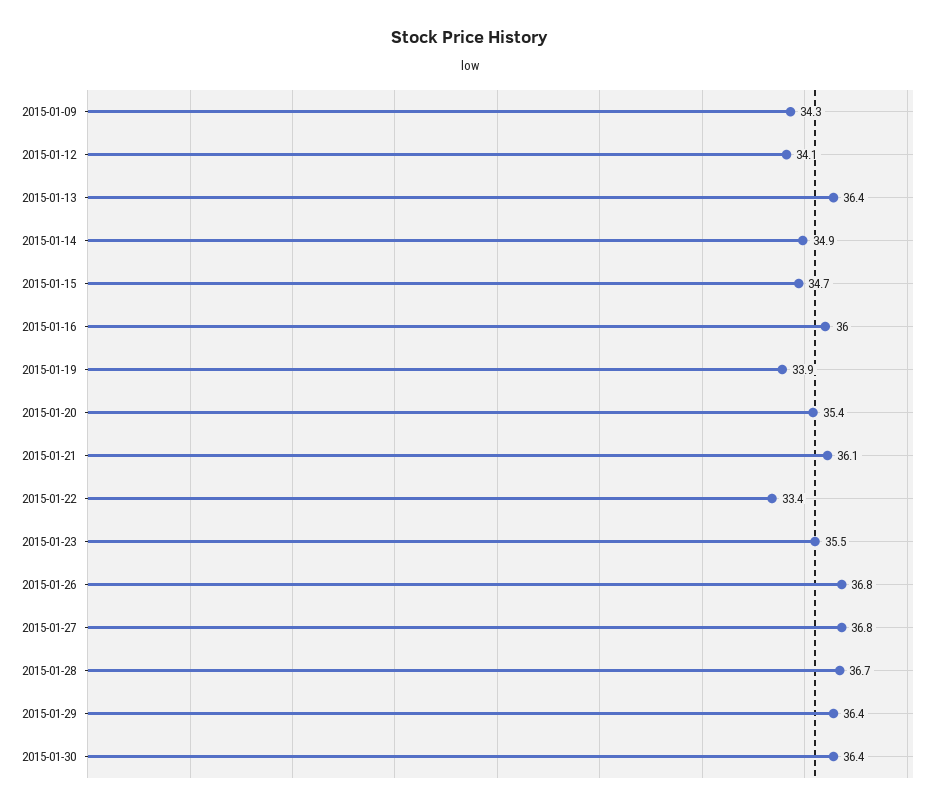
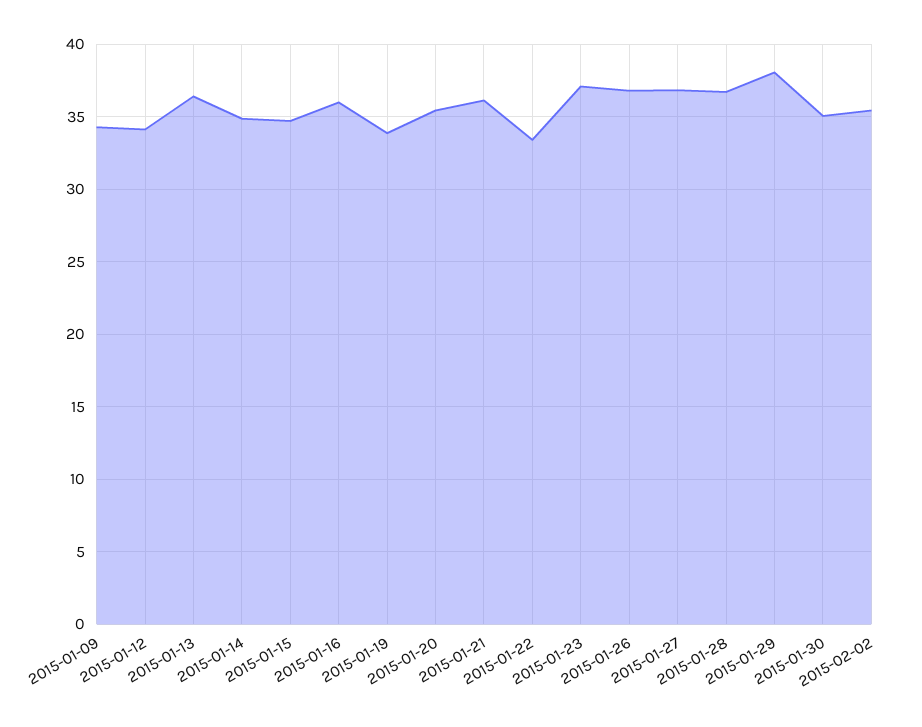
2015-01-23: 35.5 -> 37
2015-01-29: 36.4 -> 38
2015-01-30: 36.4 -> 35
2015-02-02: none -> 35.5

